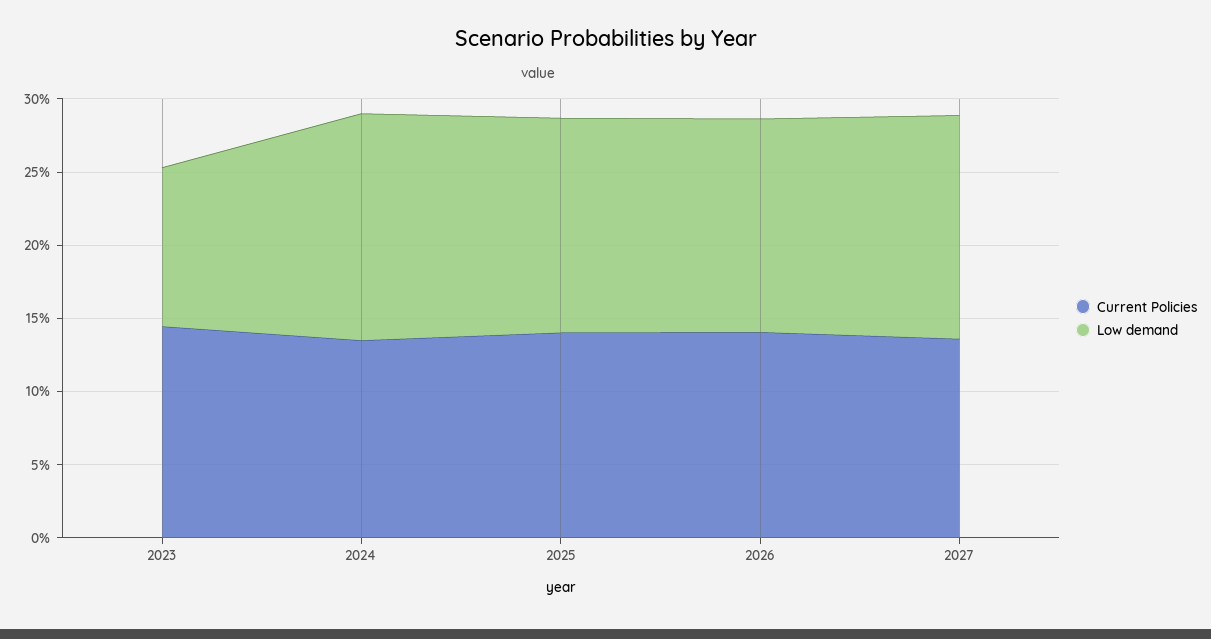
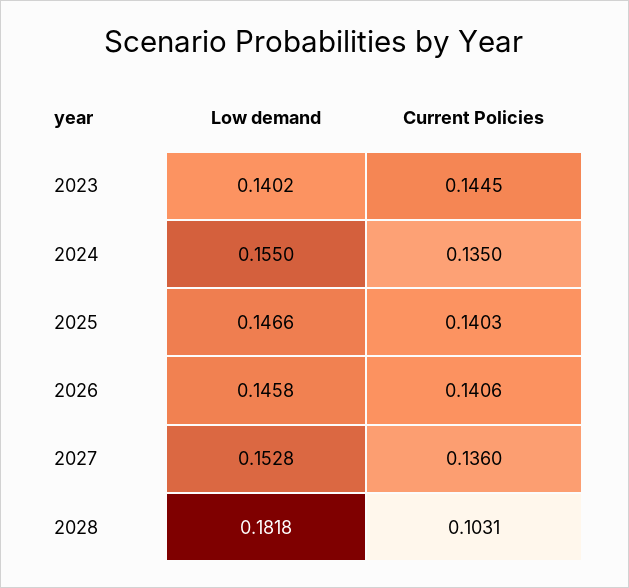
Low demand, 2023: 0.11 -> 0.1402
Low demand, 2028: none -> 0.1818
Current Policies, 2028: none -> 0.1031

